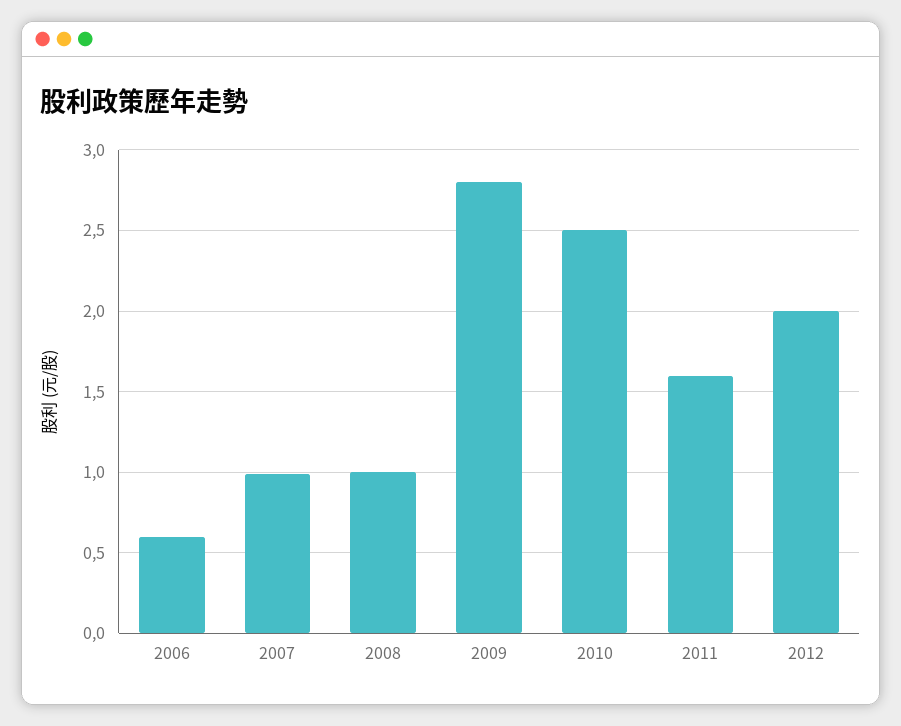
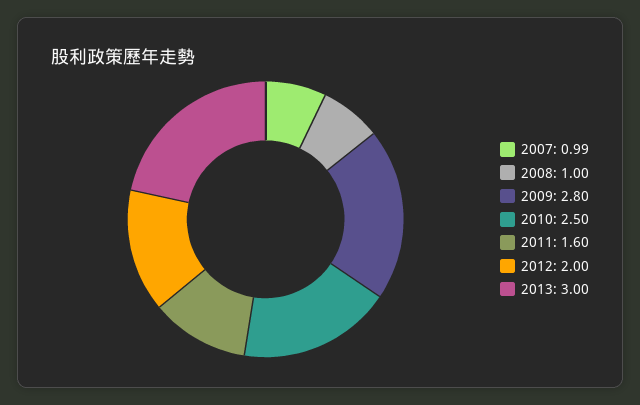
2006: 0.6 -> none
2013: none -> 3

